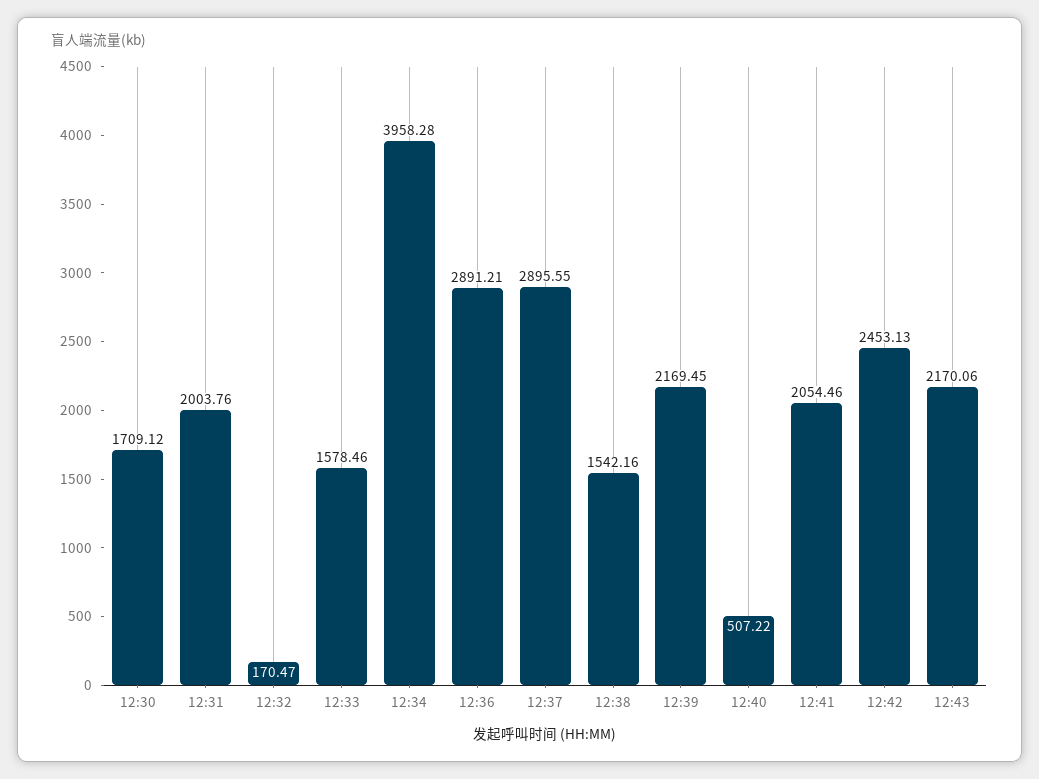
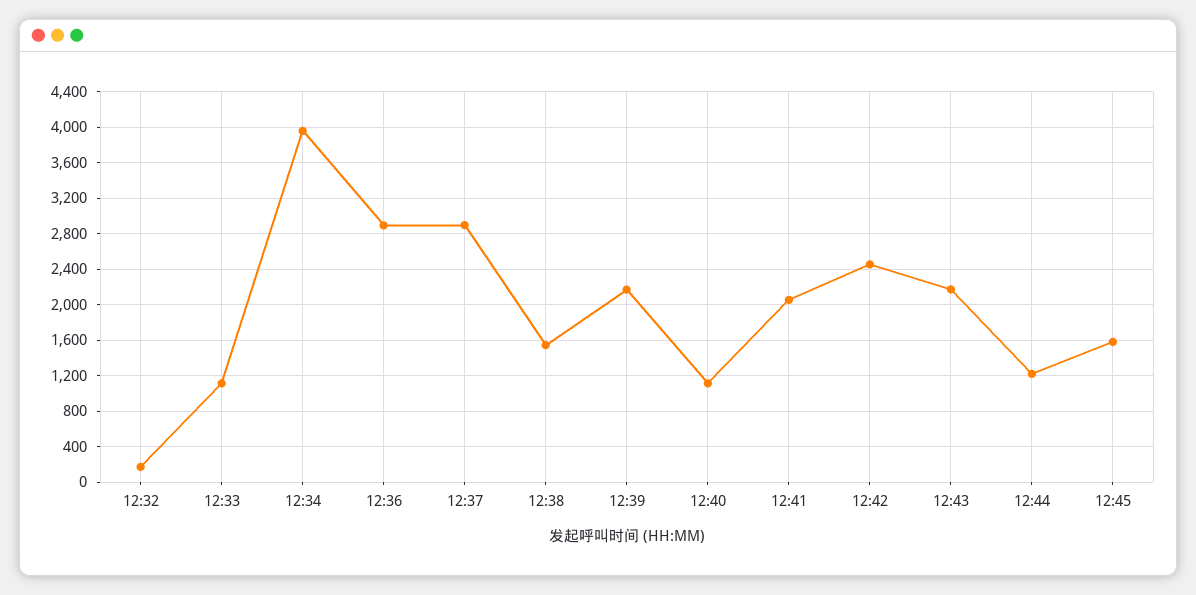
12:30: 1709.12 -> none
12:31: 2003.76 -> none
12:33: 1578.46 -> 1100
12:40: 507.22 -> 1100
12:44: none -> 1200
12:45: none -> 1600

